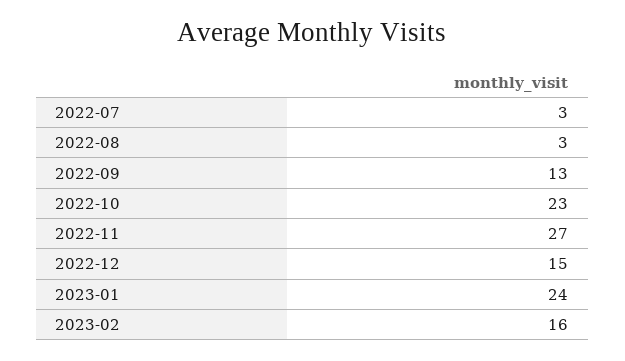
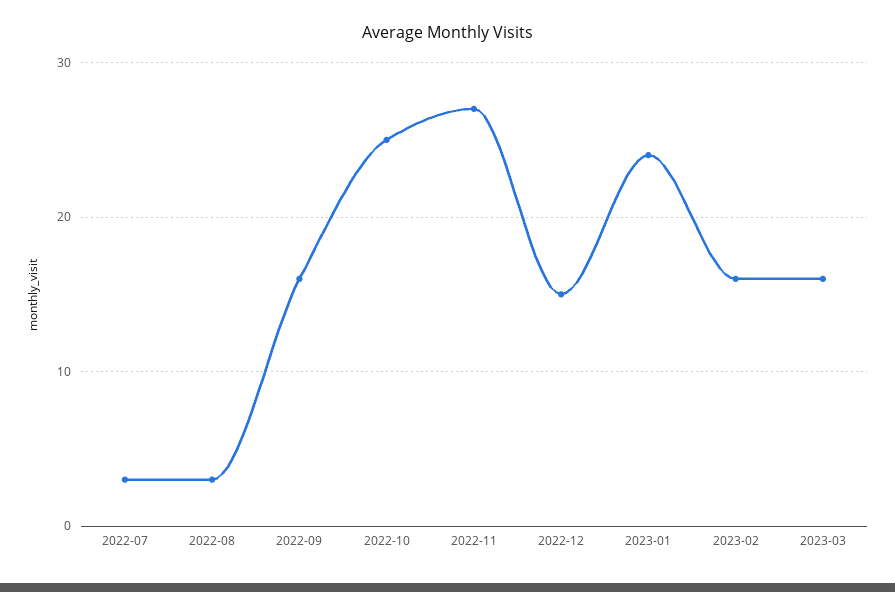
2022-09: 13 -> 16
2022-10: 23 -> 25
2023-03: none -> 16

